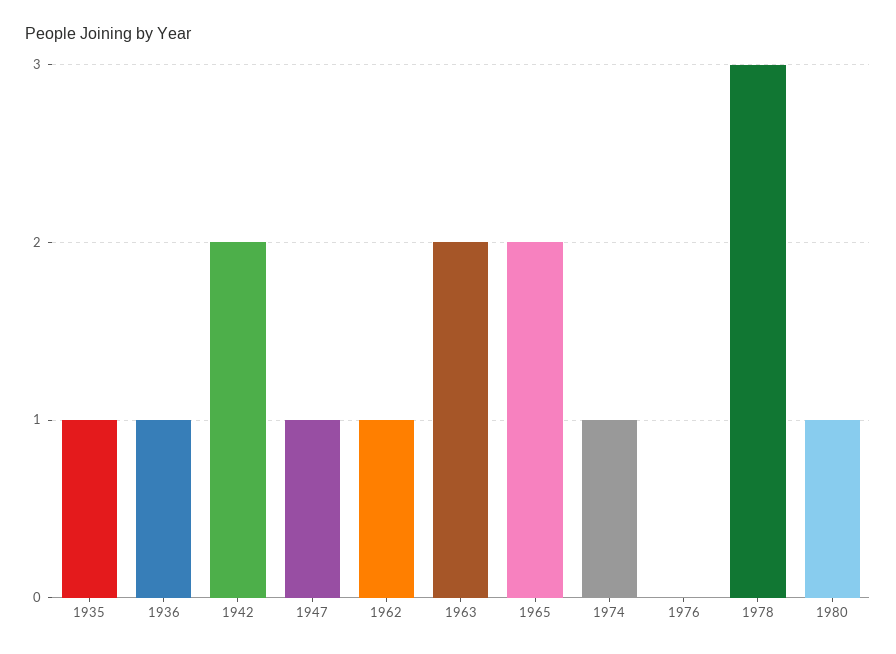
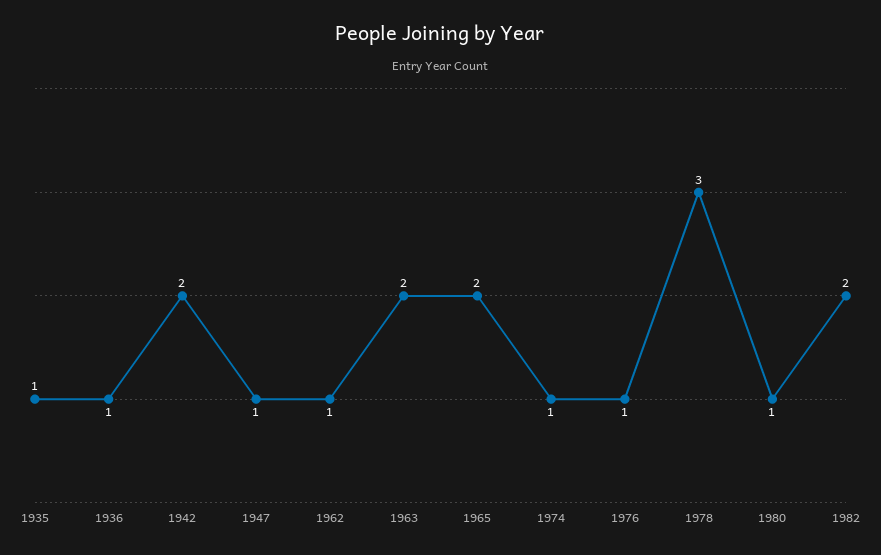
1976: 0 -> 1
1982: none -> 2

